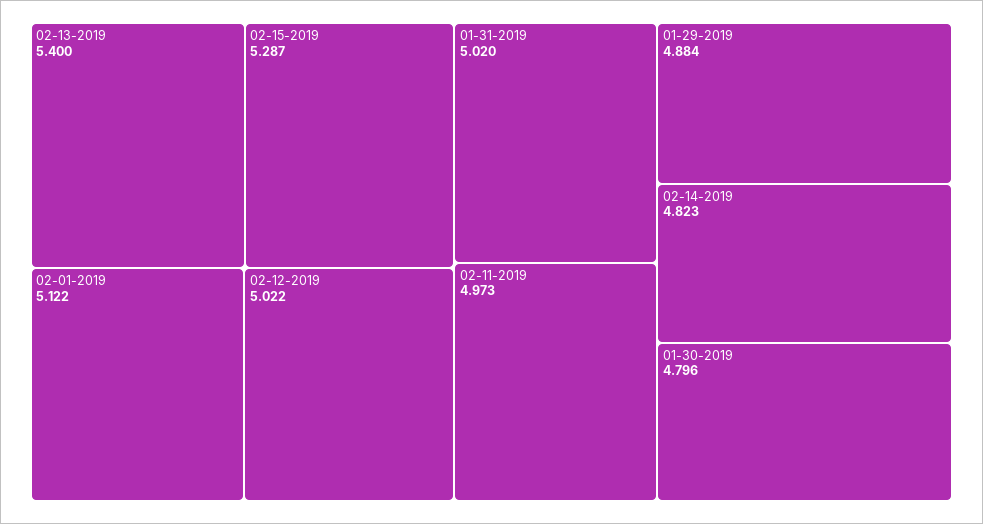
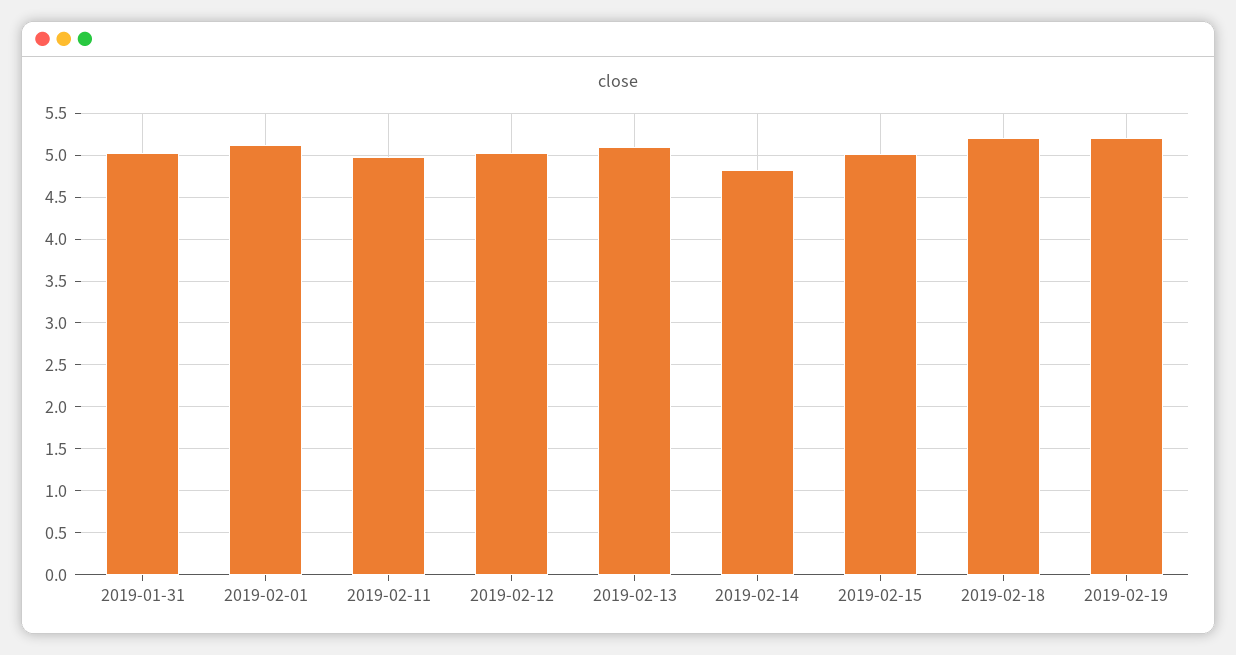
02-13-2019: 5.4 -> 5.1
02-15-2019: 5.287 -> 5
01-29-2019: 4.884 -> none
01-30-2019: 4.796 -> none
2019-02-18: none -> 5.2
2019-02-19: none -> 5.2

